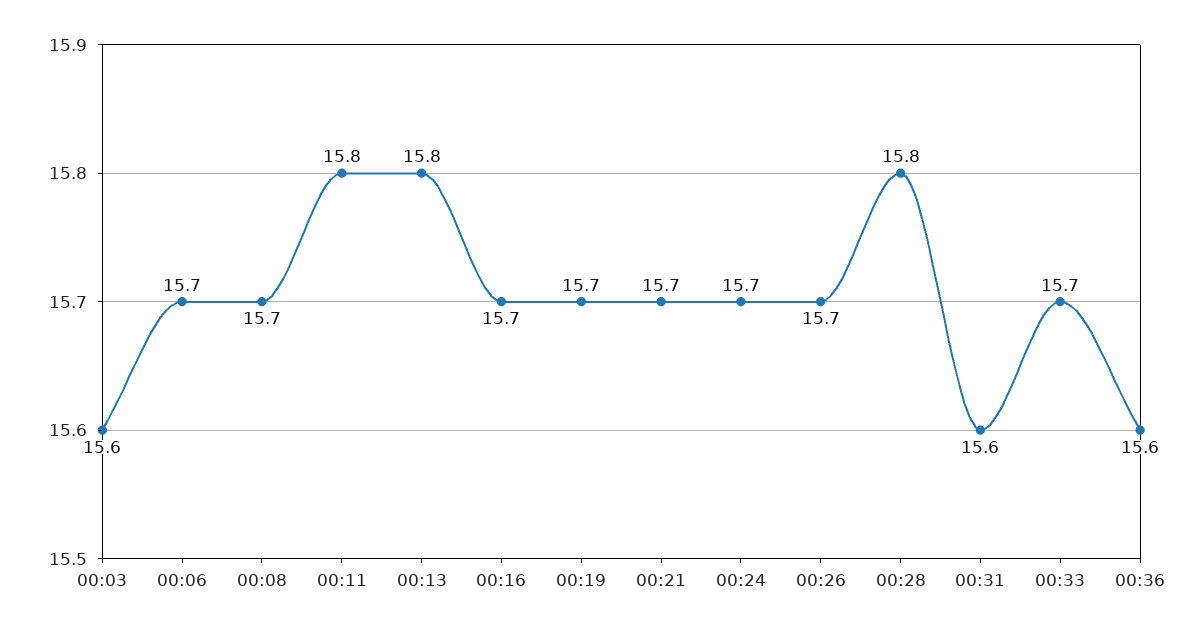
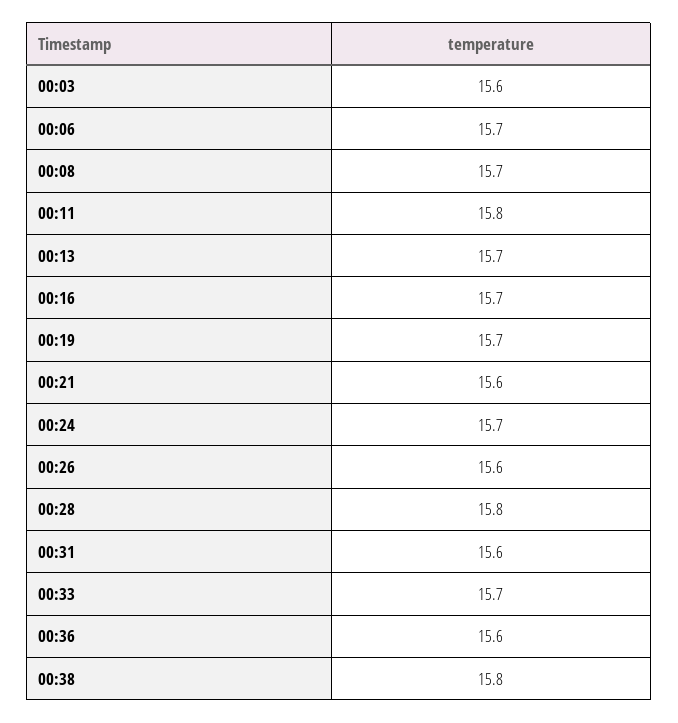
00:13: 15.8 -> 15.7
00:21: 15.7 -> 15.6
00:26: 15.7 -> 15.6
00:38: none -> 15.8

